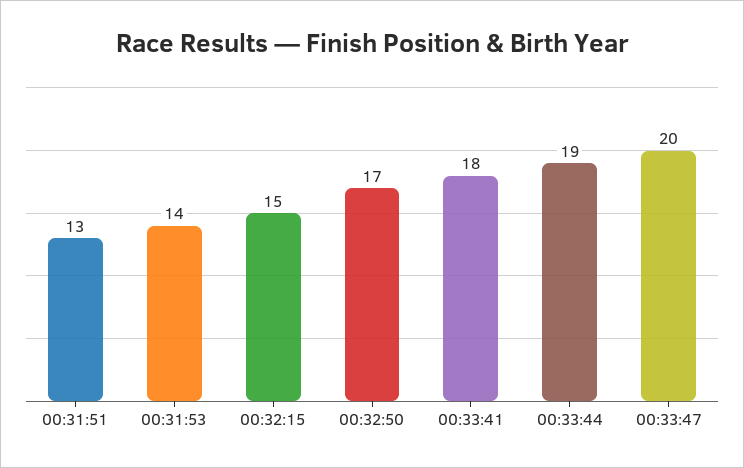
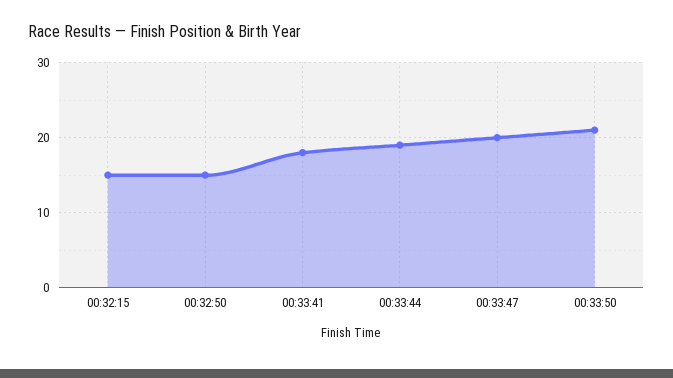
00:31:51: 13 -> none
00:31:53: 14 -> none
00:32:50: 17 -> 15
00:33:50: none -> 21

